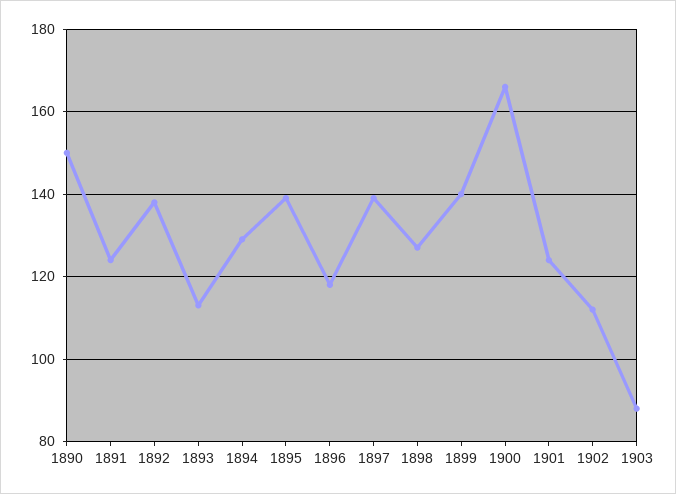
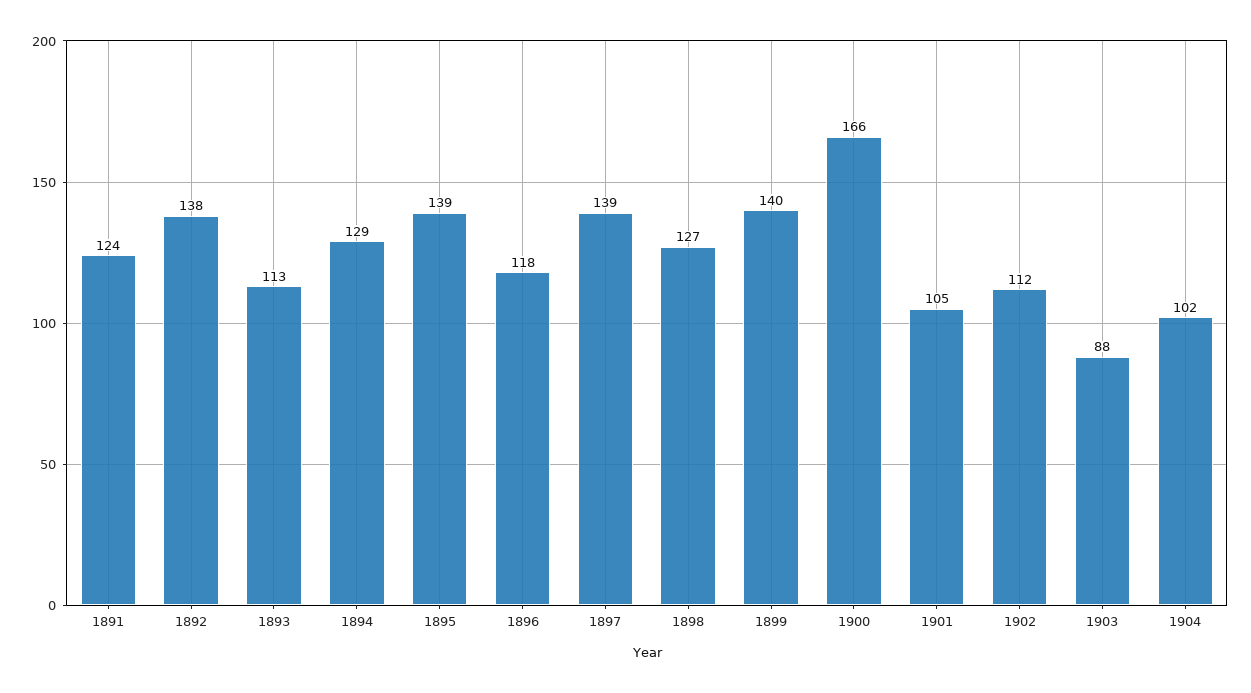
1890: 150 -> none
1901: 125 -> 105
1904: none -> 102

